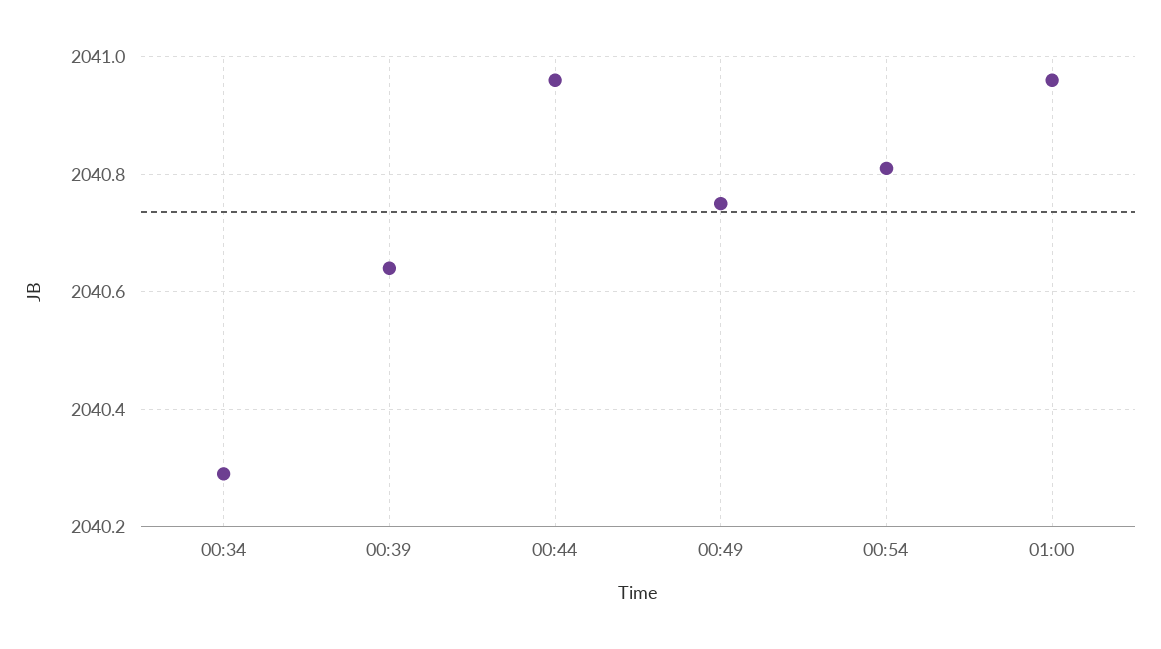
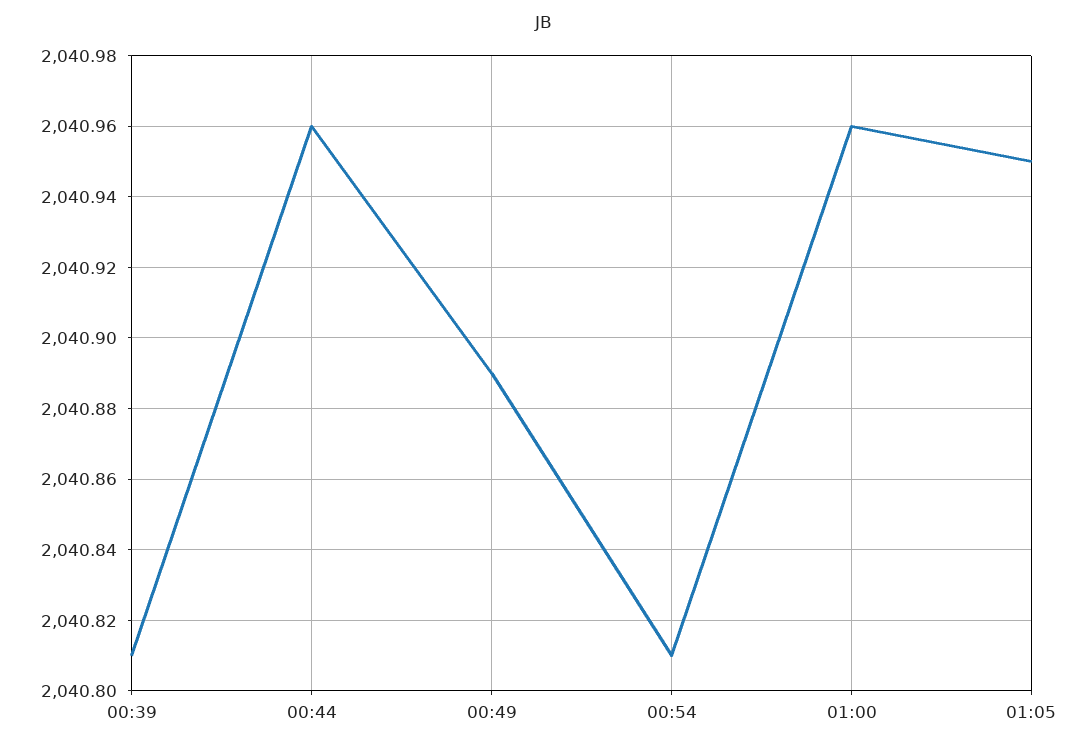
00:34: 2040.3 -> none
00:39: 2040.65 -> 2040.81
00:49: 2040.75 -> 2040.89
01:05: none -> 2040.95

